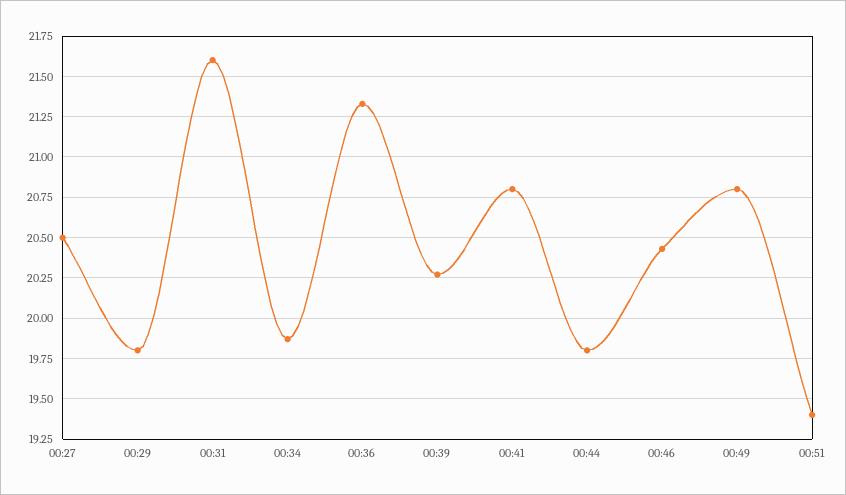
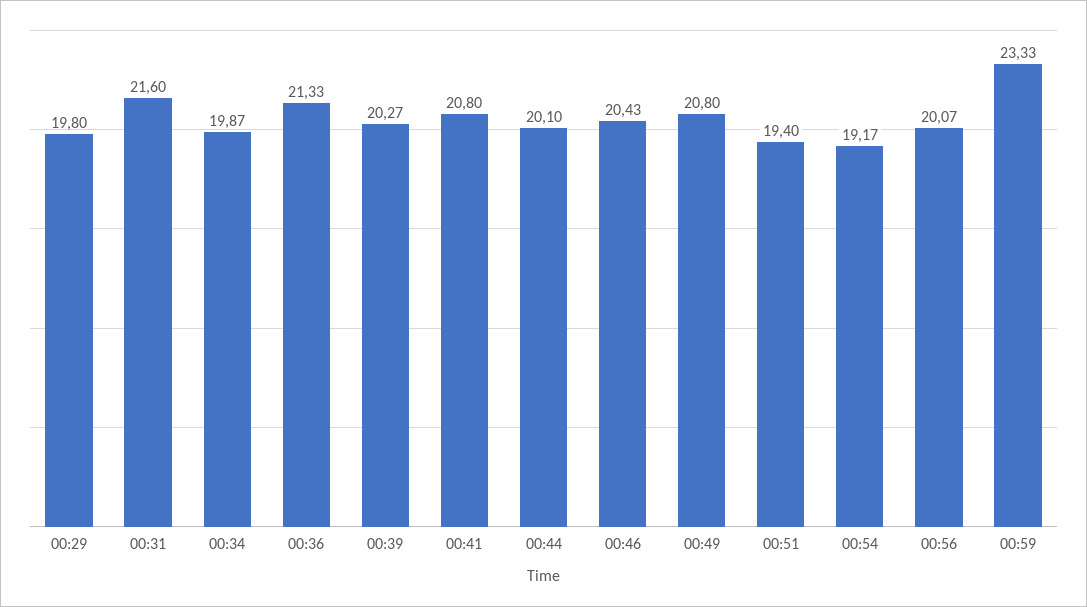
00:27: 20.5 -> none
00:44: 19.8 -> 20.1
00:54: none -> 19.17
00:56: none -> 20.07
00:59: none -> 23.33

